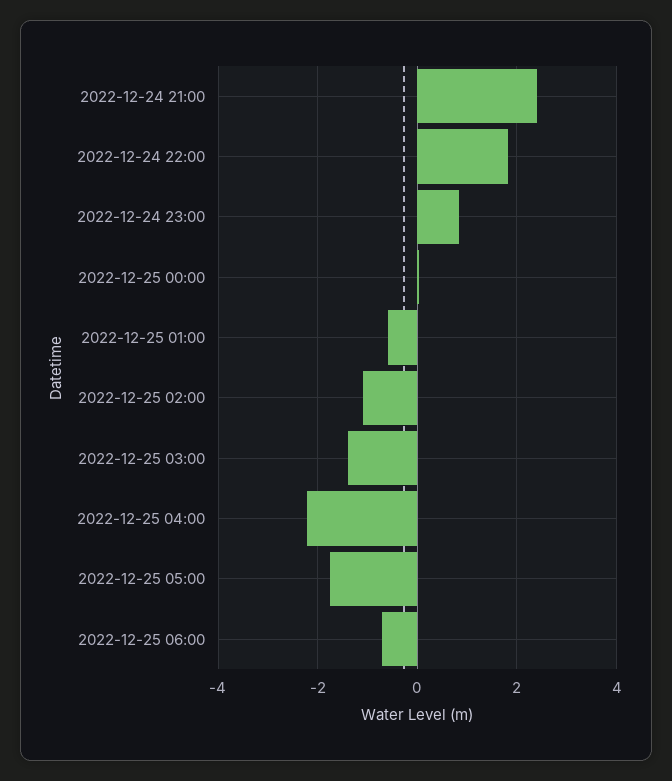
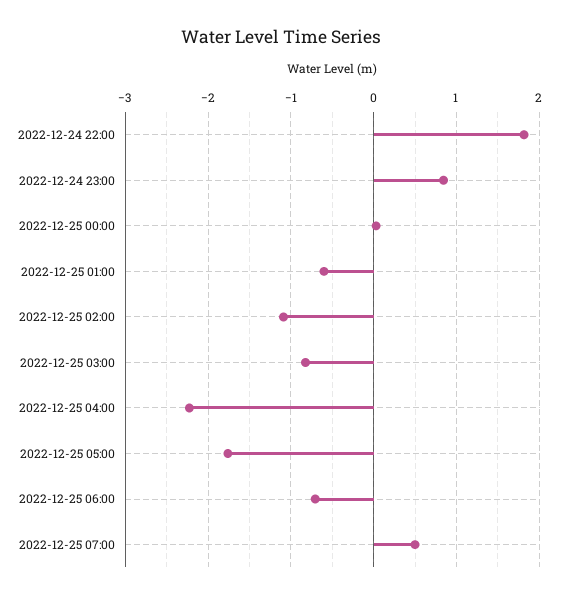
2022-12-24 21:00: 2.4 -> none
2022-12-25 03:00: -1.4 -> -0.8
2022-12-25 07:00: none -> 0.5

